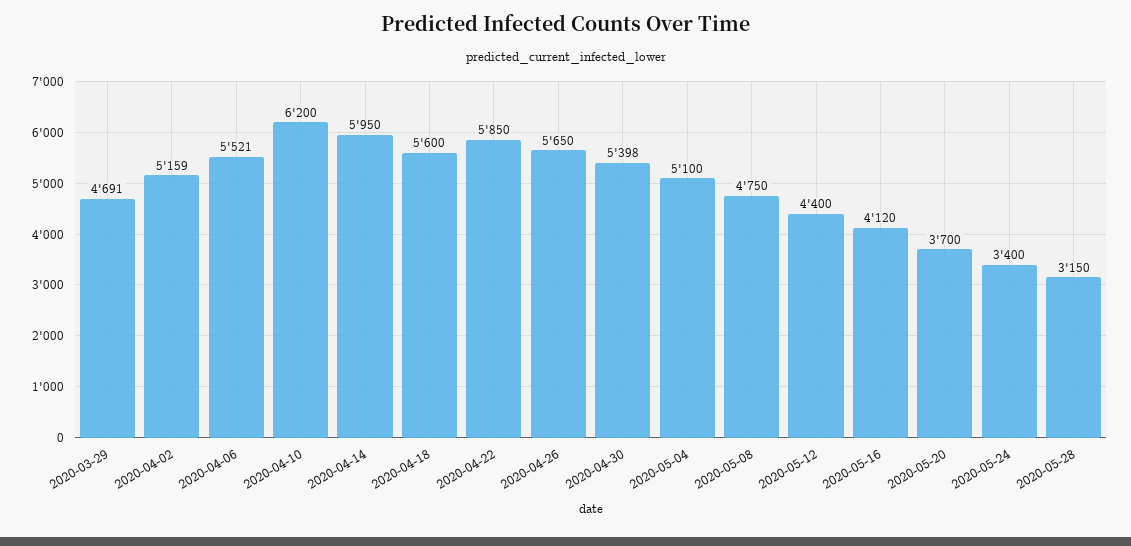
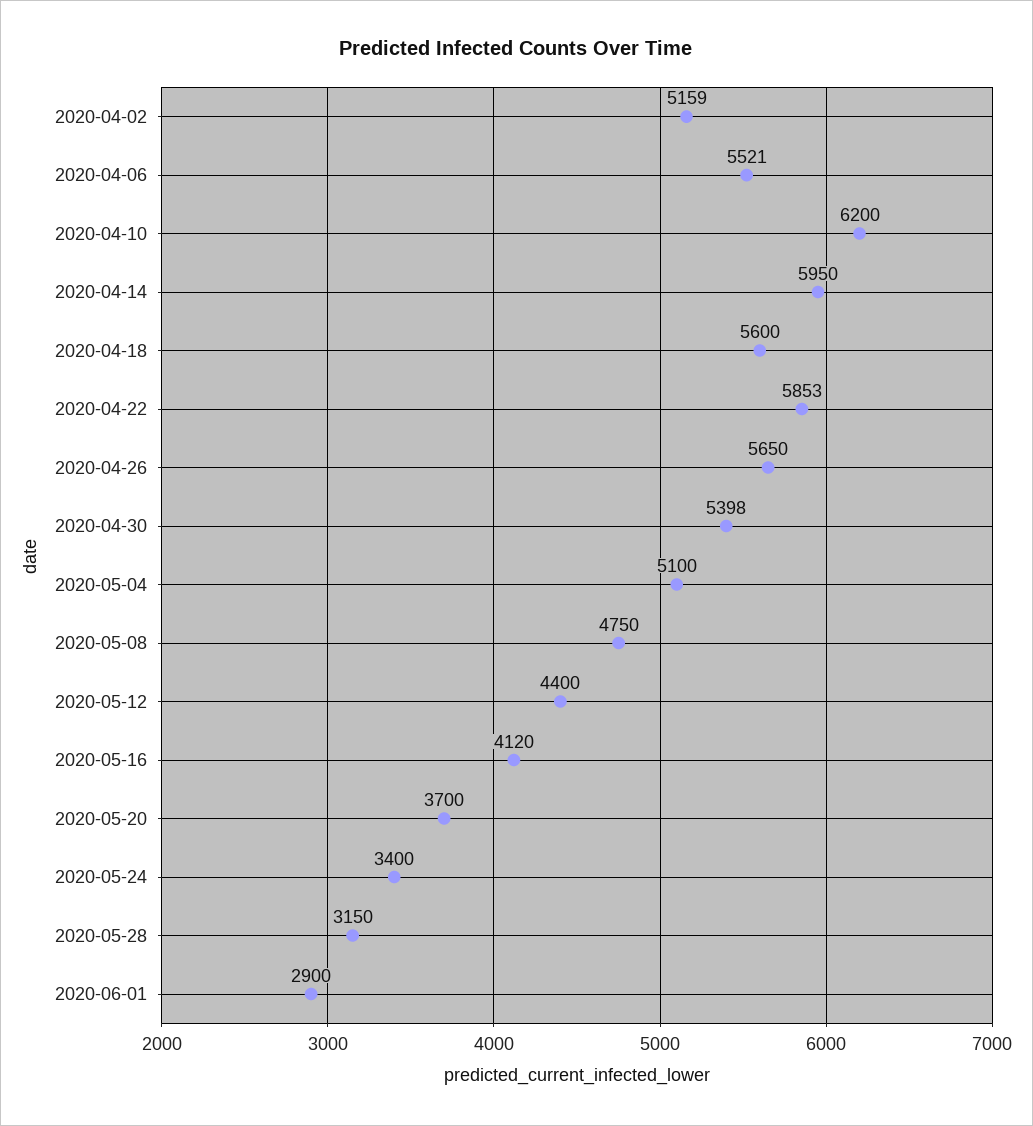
2020-03-29: 4691 -> none
2020-04-22: 5850 -> 5853
2020-06-01: none -> 2900

